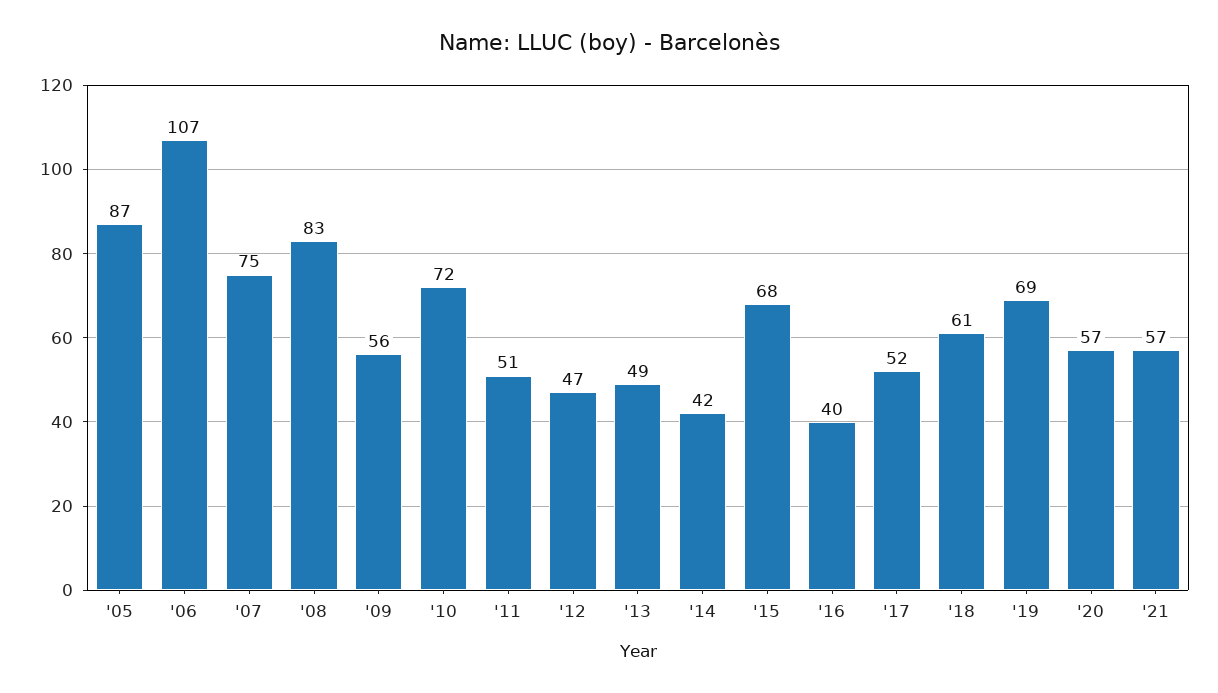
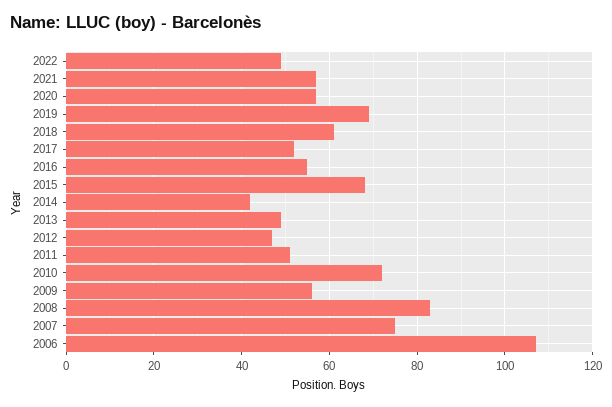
'05: 87 -> none
'16: 40 -> 55
2022: none -> 50

